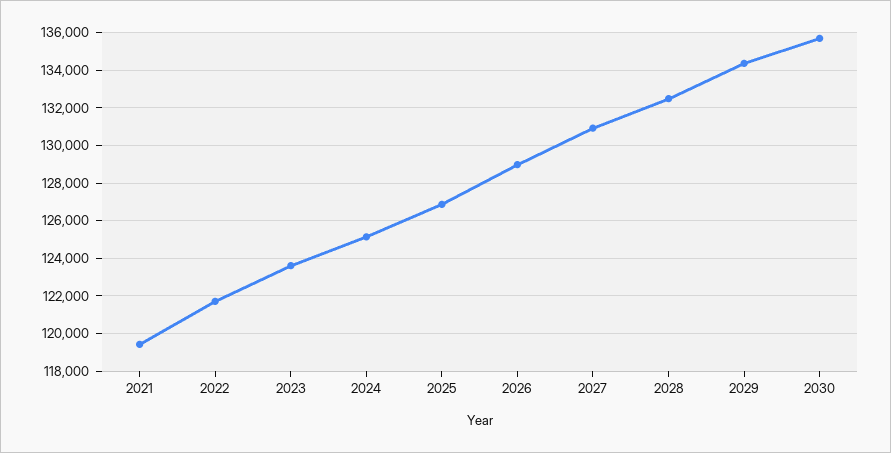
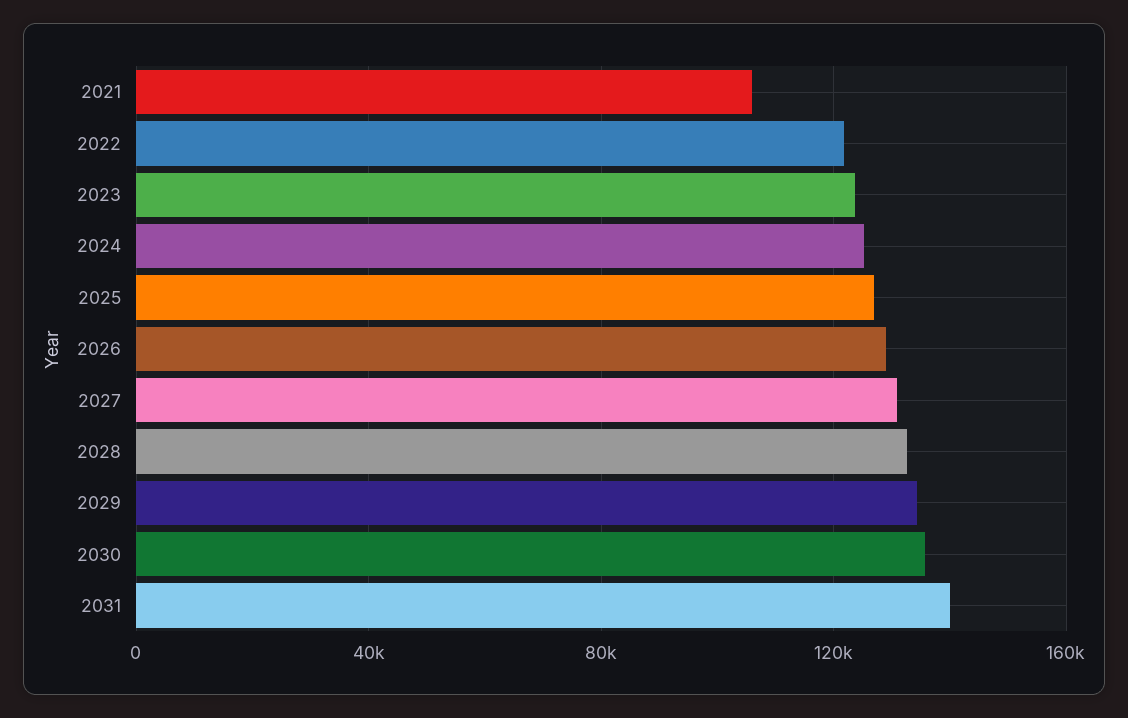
2021: 119500 -> 105000
2031: none -> 140000

